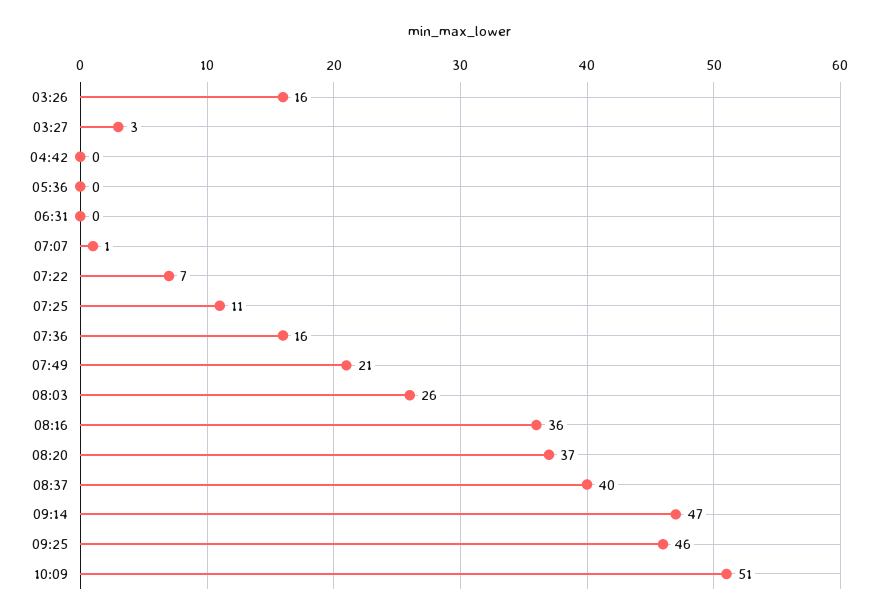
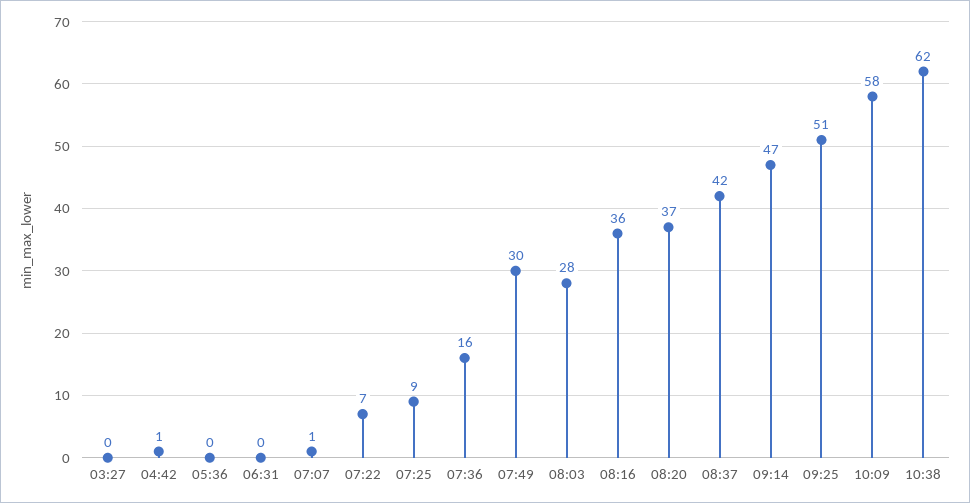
03:26: 16 -> none
03:27: 3 -> 0
04:42: 0 -> 1
07:25: 11 -> 9
07:49: 21 -> 30
08:03: 26 -> 28
08:37: 40 -> 42
09:25: 46 -> 51
10:09: 51 -> 58
10:38: none -> 62

